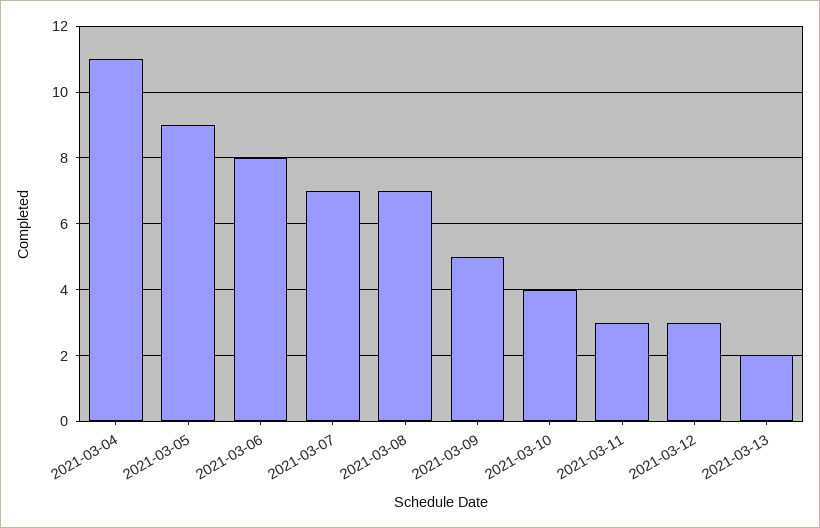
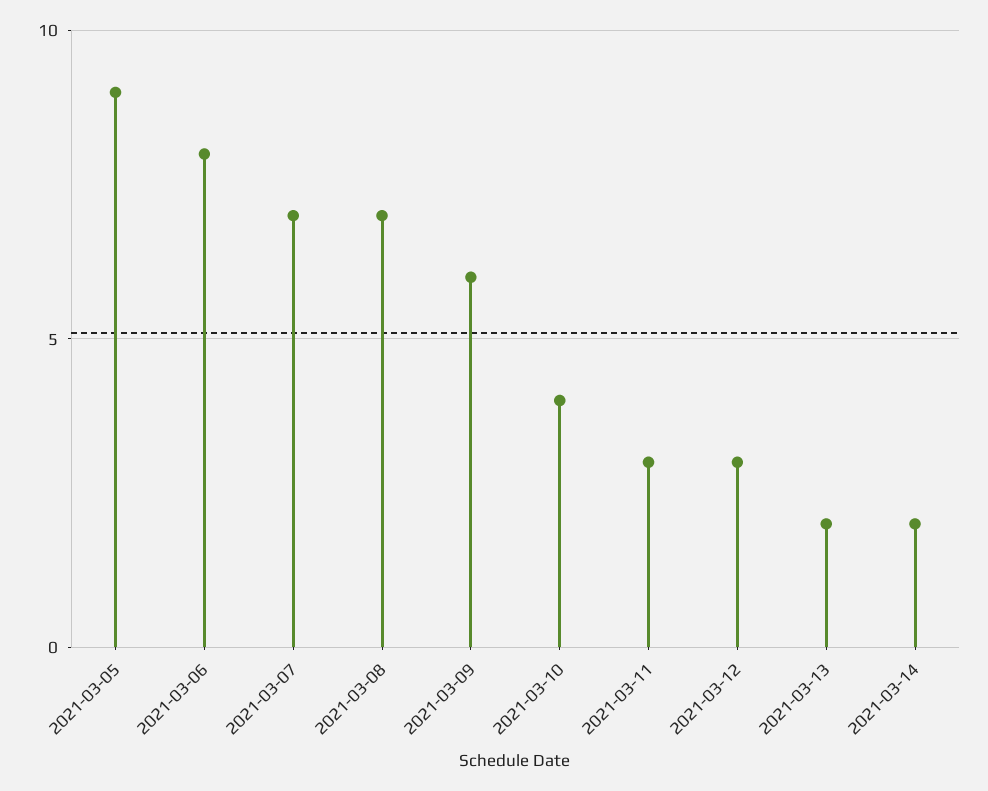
2021-03-04: 11 -> none
2021-03-09: 5 -> 6
2021-03-14: none -> 2

